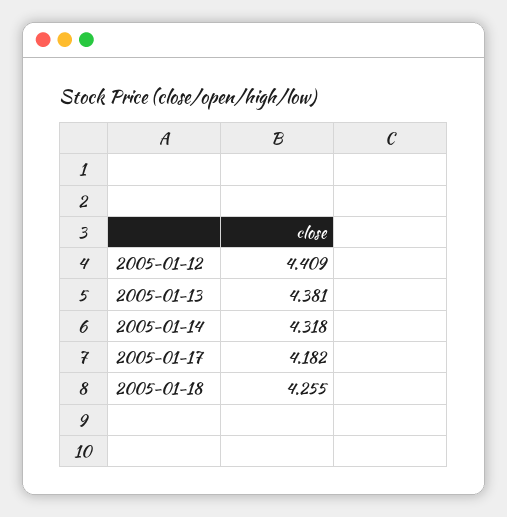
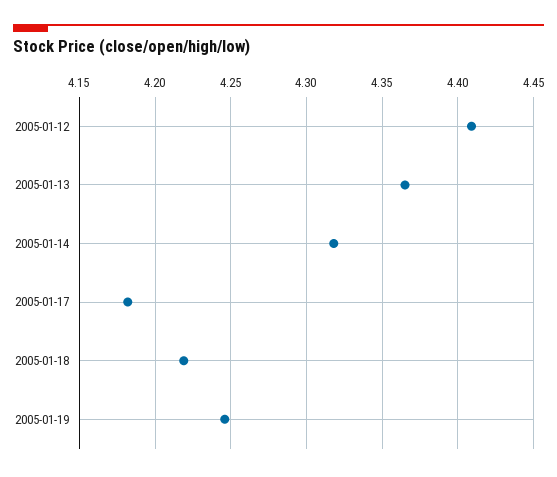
2005-01-13: 4.381 -> 4.365
2005-01-18: 4.255 -> 4.22
2005-01-19: none -> 4.245

